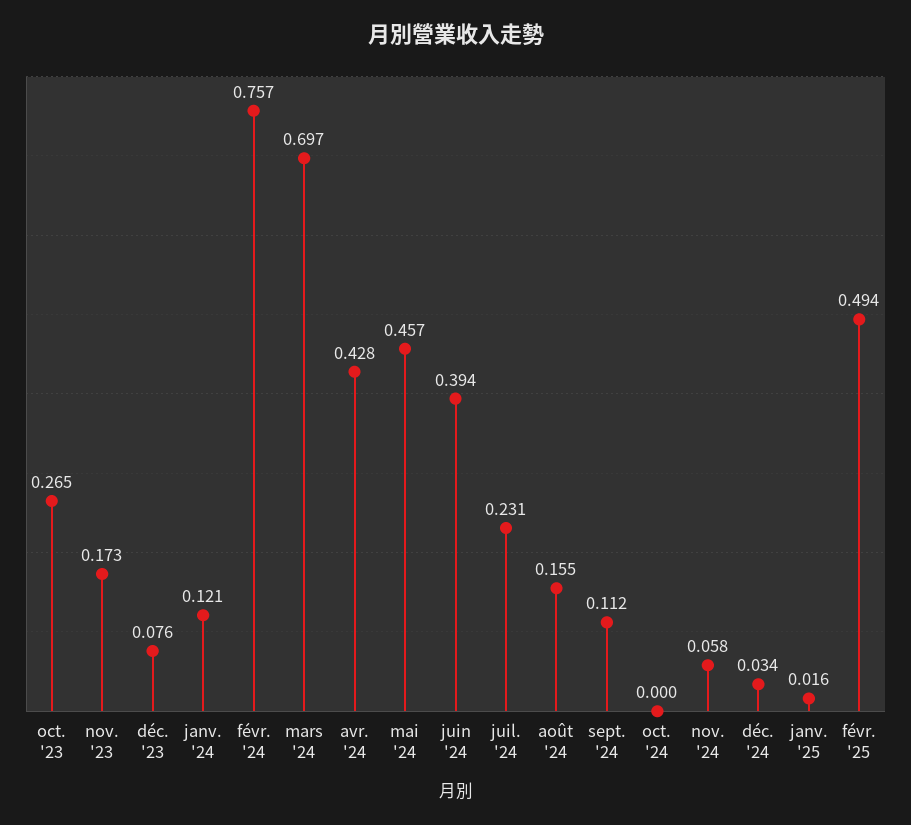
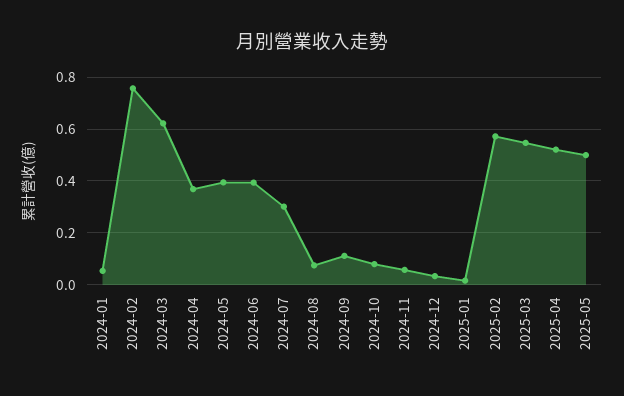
oct. '23: 0.265 -> none
nov. '23: 0.173 -> none
déc. '23: 0.076 -> none
janv. '24: 0.121 -> 0.05
mars '24: 0.697 -> 0.625
avr. '24: 0.428 -> 0.375
mai '24: 0.457 -> 0.4
juil. '24: 0.231 -> 0.3
août '24: 0.155 -> 0.075
oct. '24: 0 -> 0.075
févr. '25: 0.494 -> 0.575
2025-03: none -> 0.55
2025-04: none -> 0.525
2025-05: none -> 0.5

